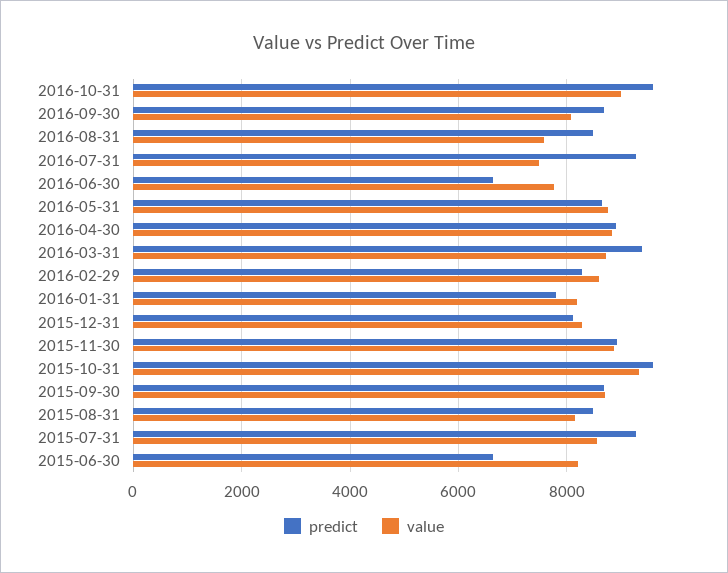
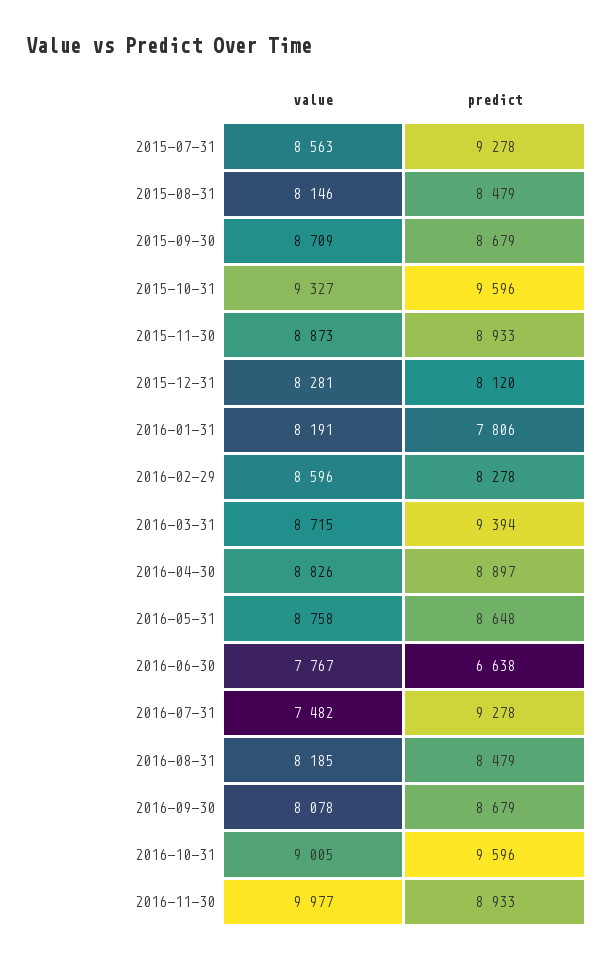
value, 2016-08-31: 7600 -> 8185
predict, 2015-06-30: 6600 -> none
value, 2015-06-30: 8200 -> none
value, 2016-11-30: none -> 9977
predict, 2016-11-30: none -> 8933

